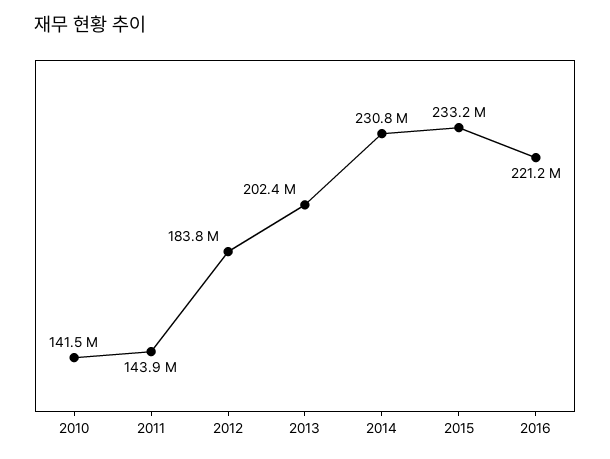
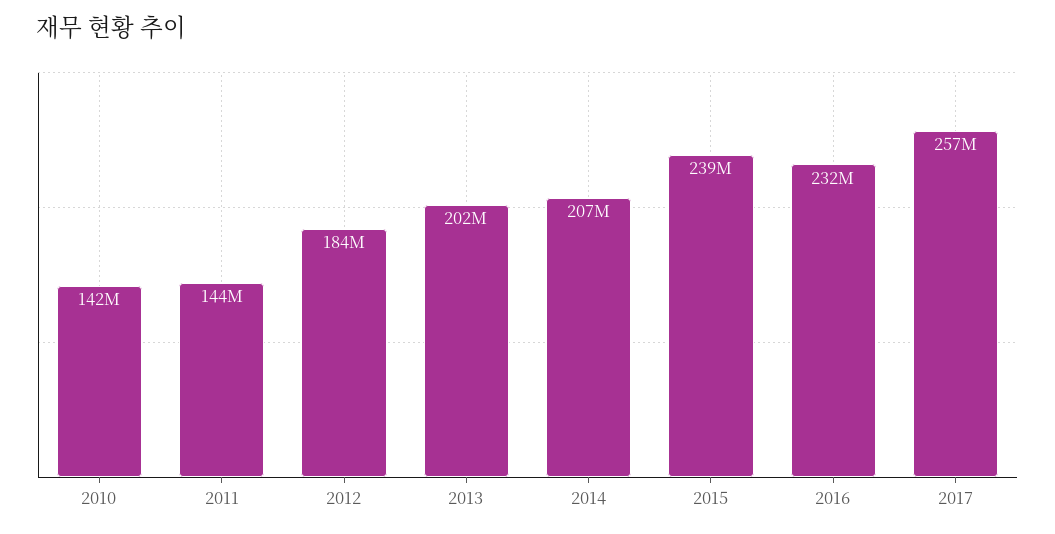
2014: 230800000 -> 207000000
2015: 233200000 -> 239000000
2016: 221200000 -> 232000000
2017: none -> 257000000

